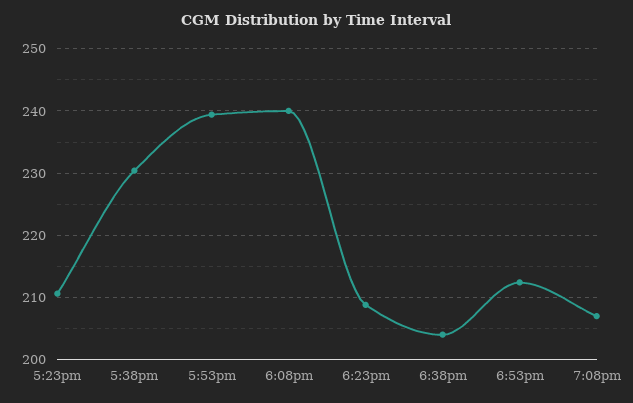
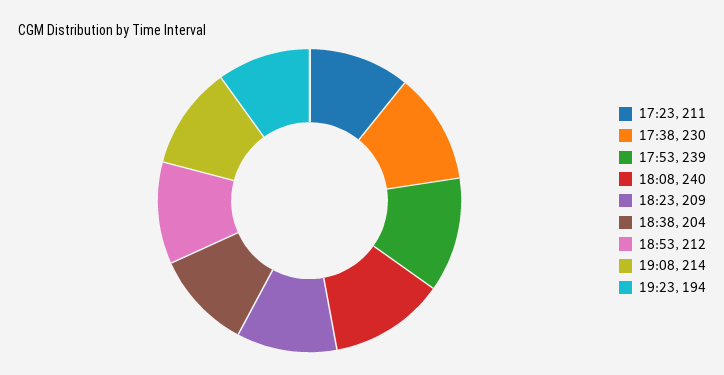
7:08pm: 207 -> 214
19:23: none -> 194

